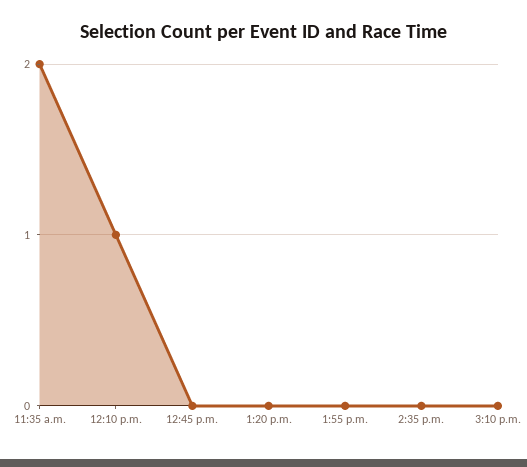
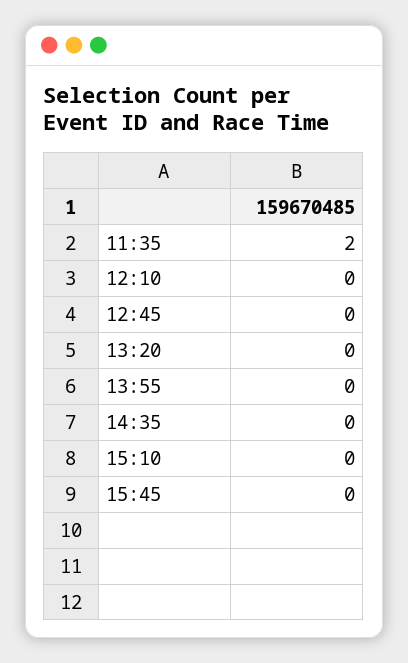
12:10 p.m.: 1 -> 0
15:45: none -> 0

